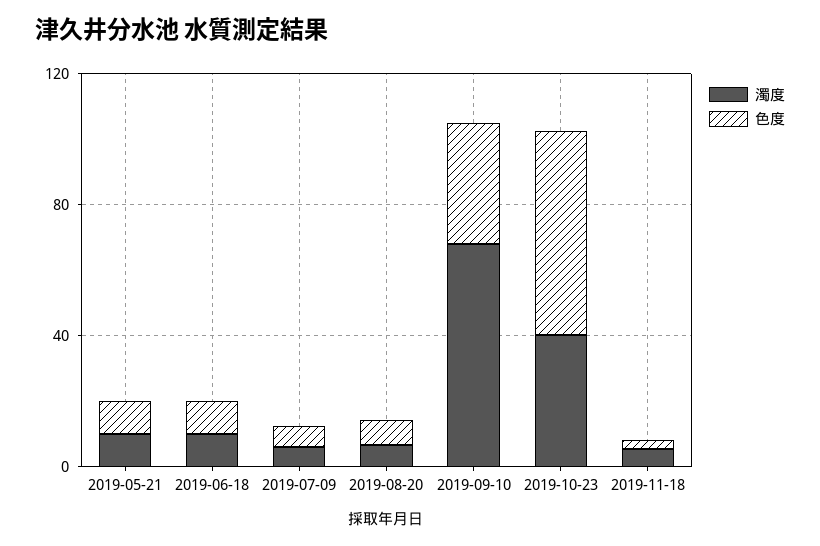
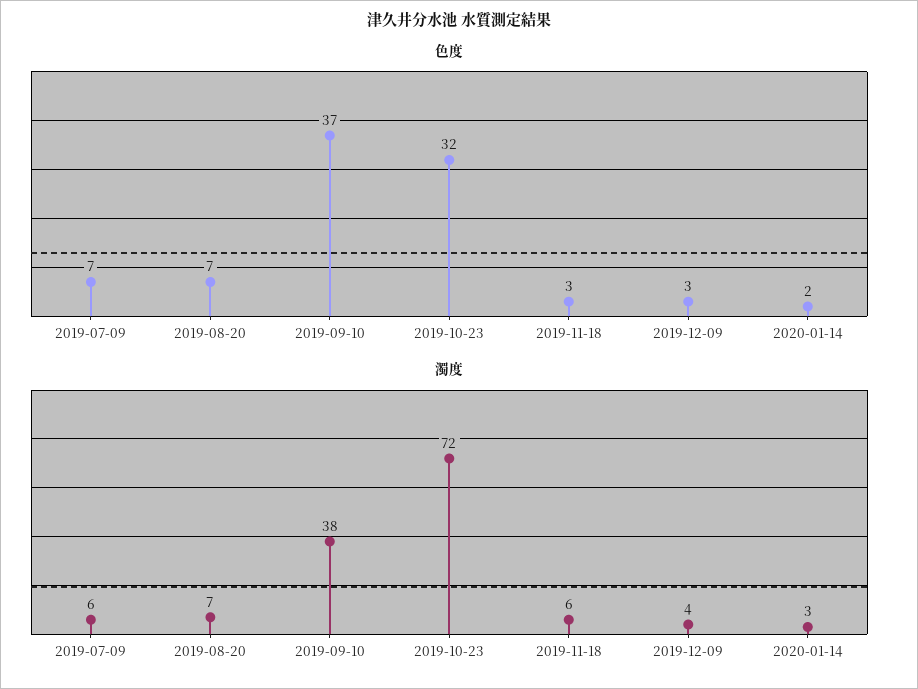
濁度, 2019-05-21: 10 -> none
色度, 2019-05-21: 10 -> none
濁度, 2019-06-18: 10 -> none
色度, 2019-06-18: 10 -> none
濁度, 2019-09-10: 70 -> 38
濁度, 2019-10-23: 40 -> 72
色度, 2019-10-23: 60 -> 32
色度, 2019-12-09: none -> 3
色度, 2020-01-14: none -> 2
濁度, 2019-12-09: none -> 4
濁度, 2020-01-14: none -> 3

